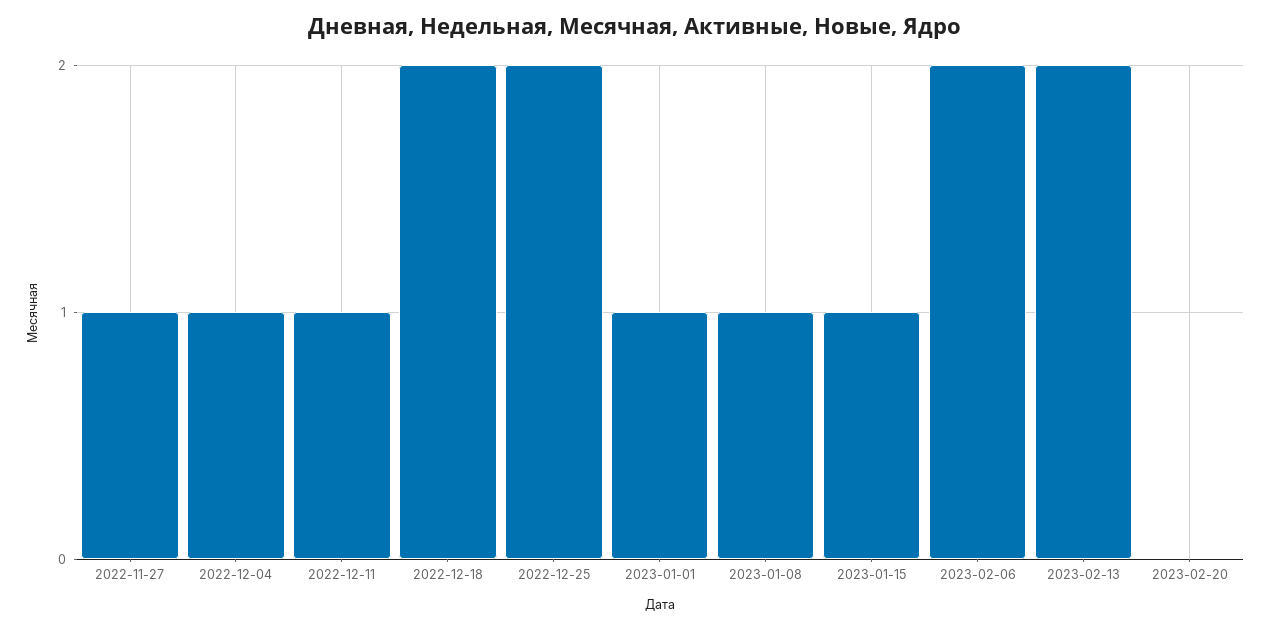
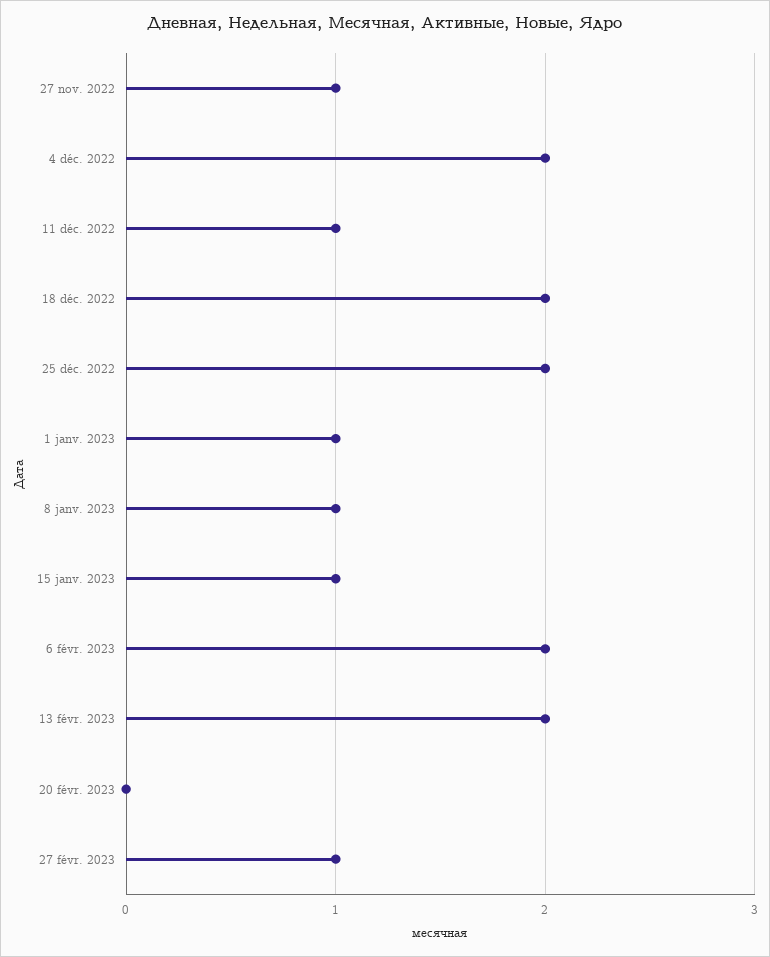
2022-12-04: 1 -> 2
27 févr. 2023: none -> 1

